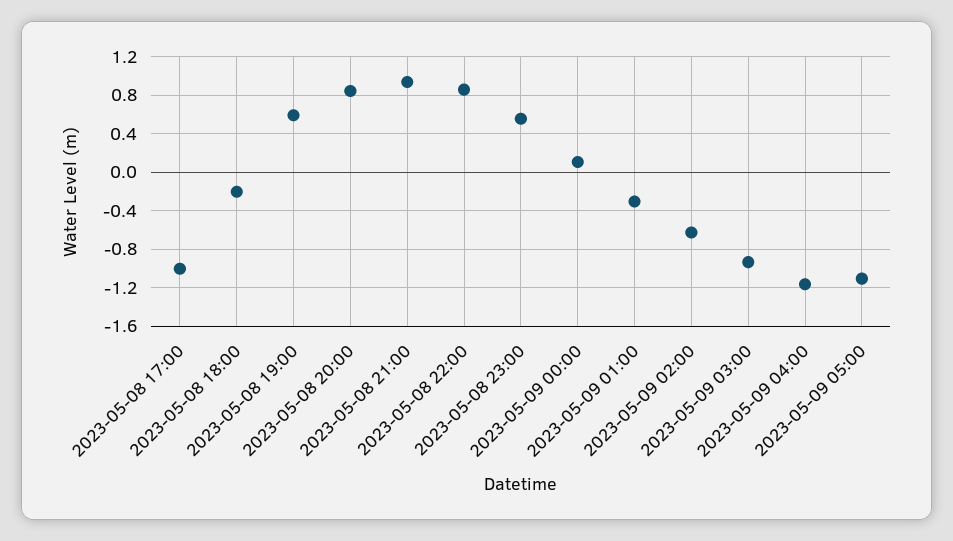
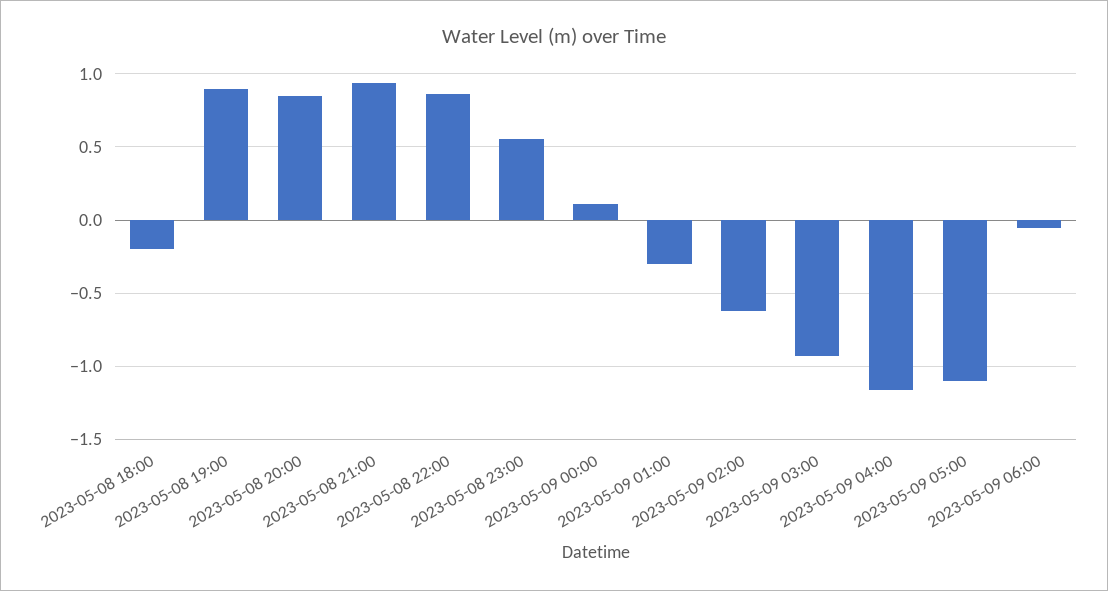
2023-05-08 17:00: -1 -> none
2023-05-08 19:00: 0.6 -> 0.9
2023-05-09 06:00: none -> -0.05

